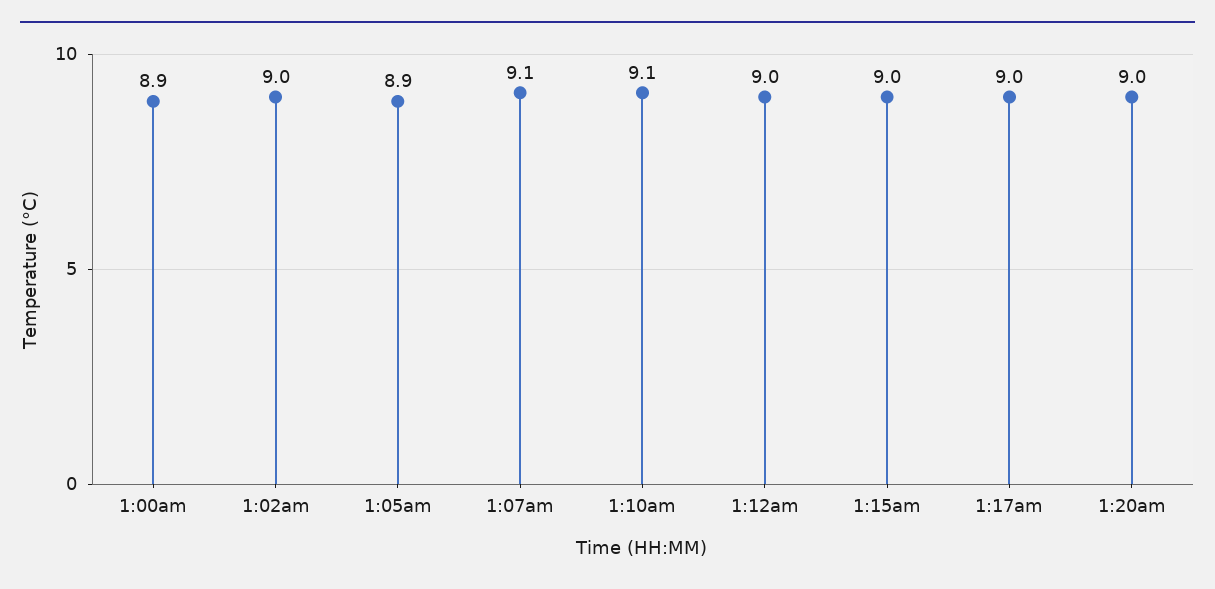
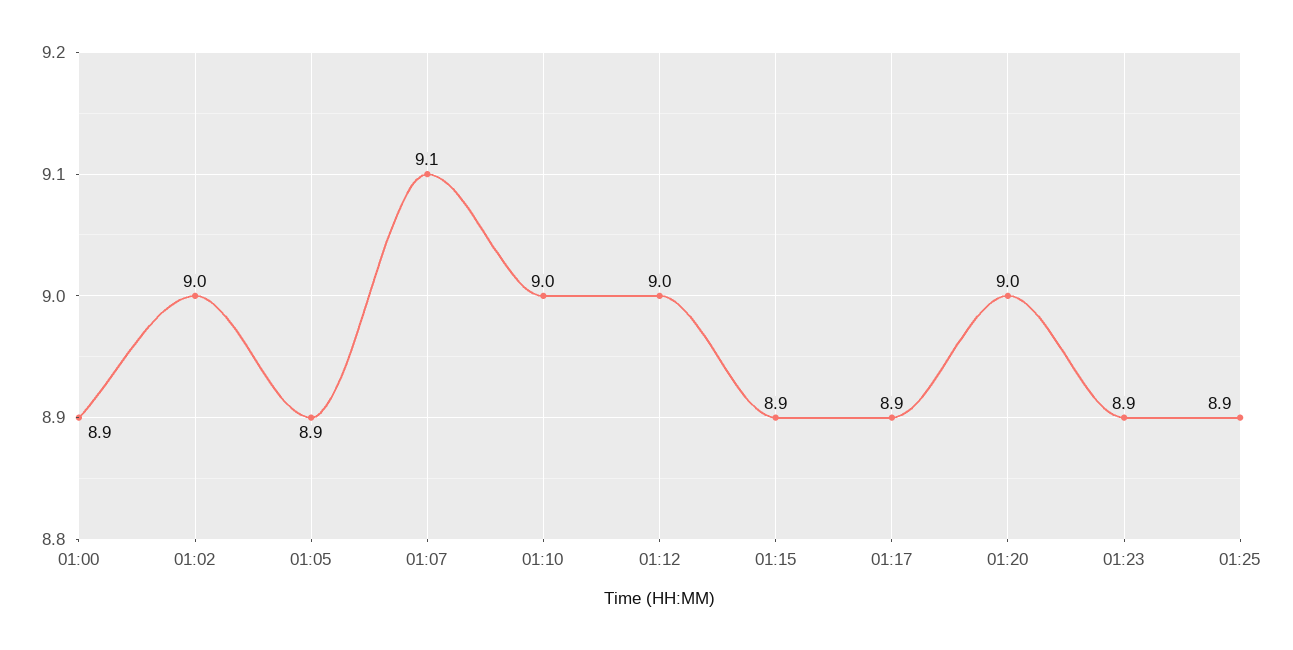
1:10am: 9.1 -> 9
1:15am: 9 -> 8.9
1:17am: 9 -> 8.9
01:23: none -> 8.9
01:25: none -> 8.9

